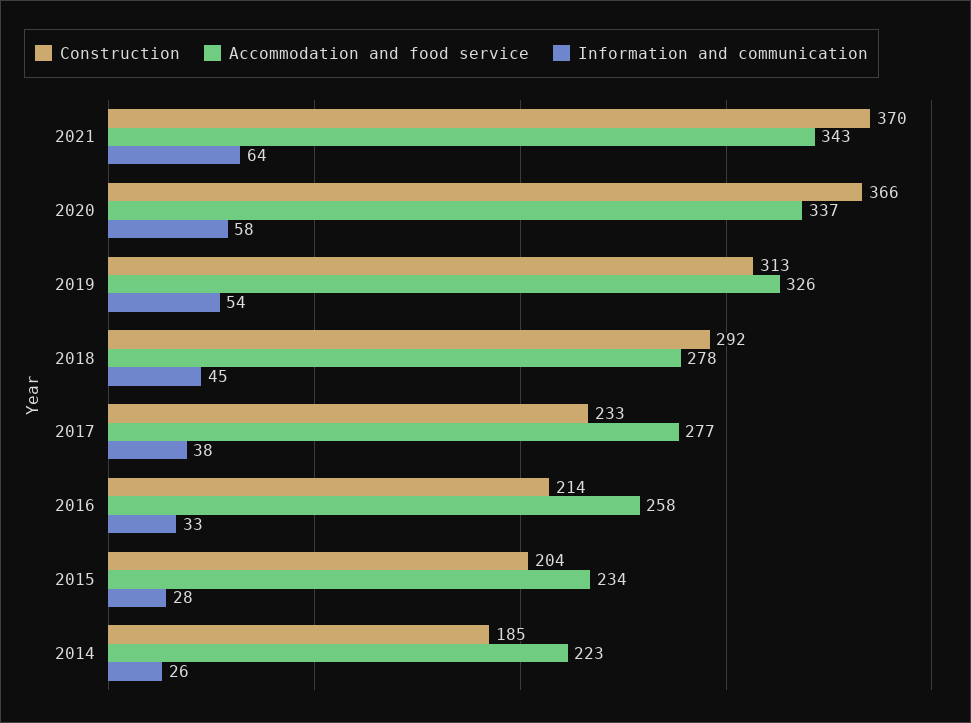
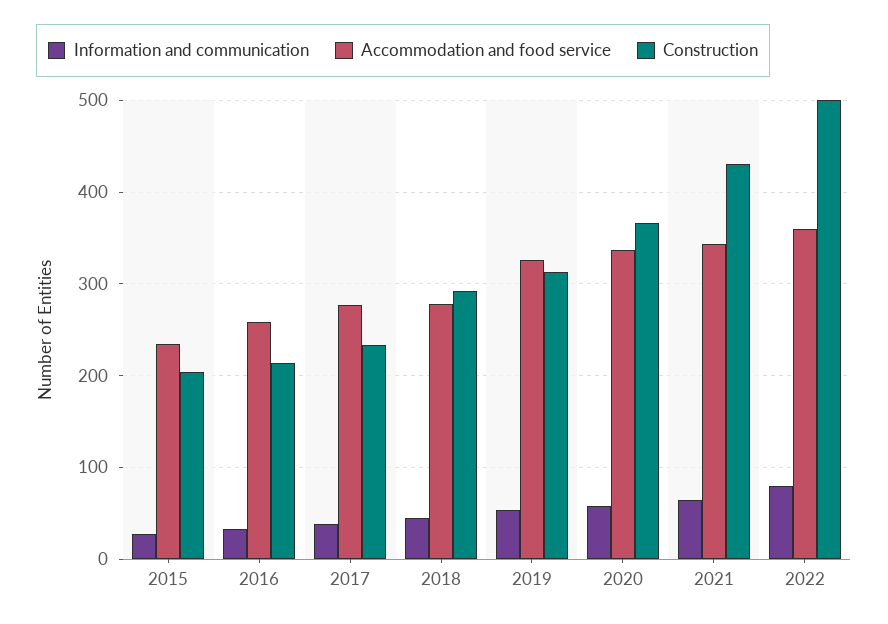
Construction, 2021: 370 -> 430
Construction, 2014: 185 -> none
Accommodation and food service, 2014: 223 -> none
Information and communication, 2014: 26 -> none
Information and communication, 2022: none -> 80
Accommodation and food service, 2022: none -> 360
Construction, 2022: none -> 500

